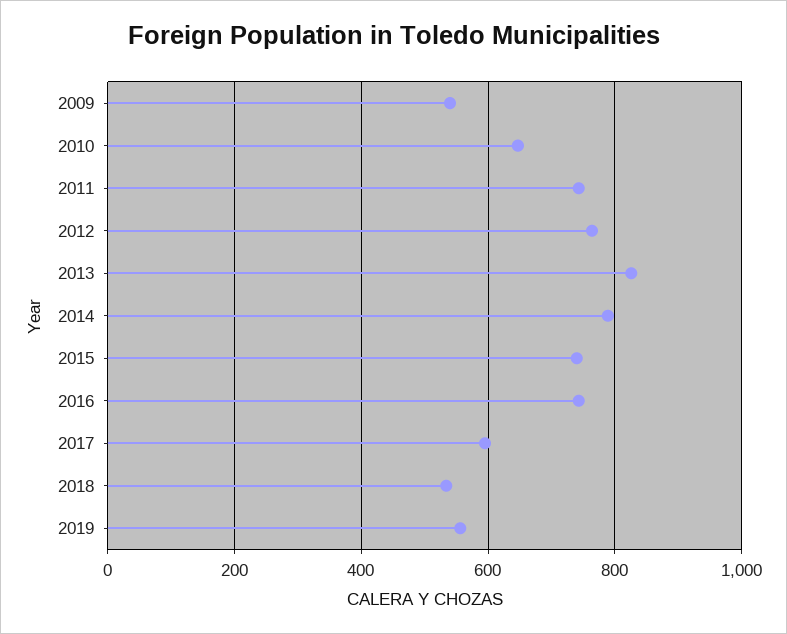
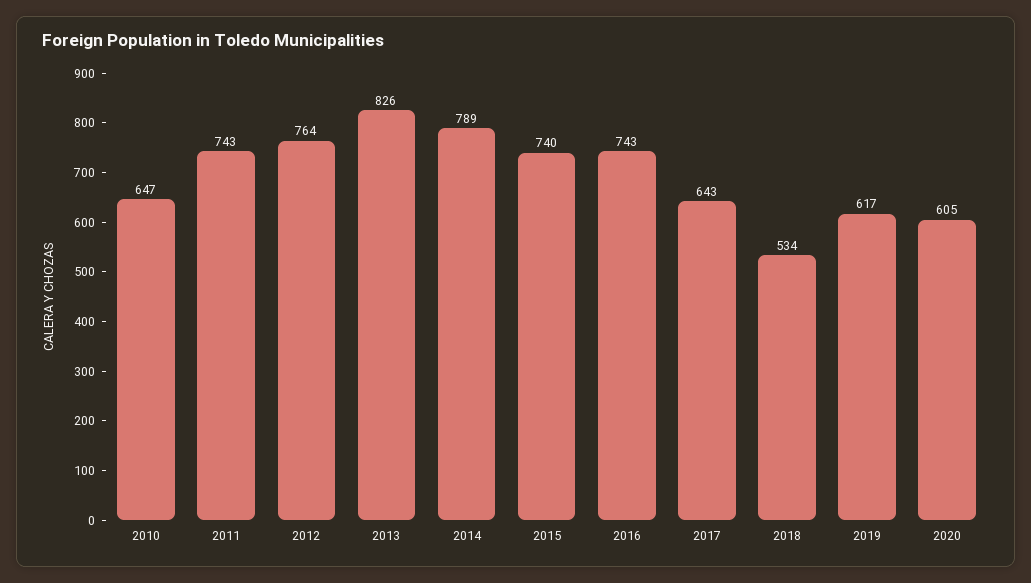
2009: 540 -> none
2017: 600 -> 643
2019: 560 -> 617
2020: none -> 605

